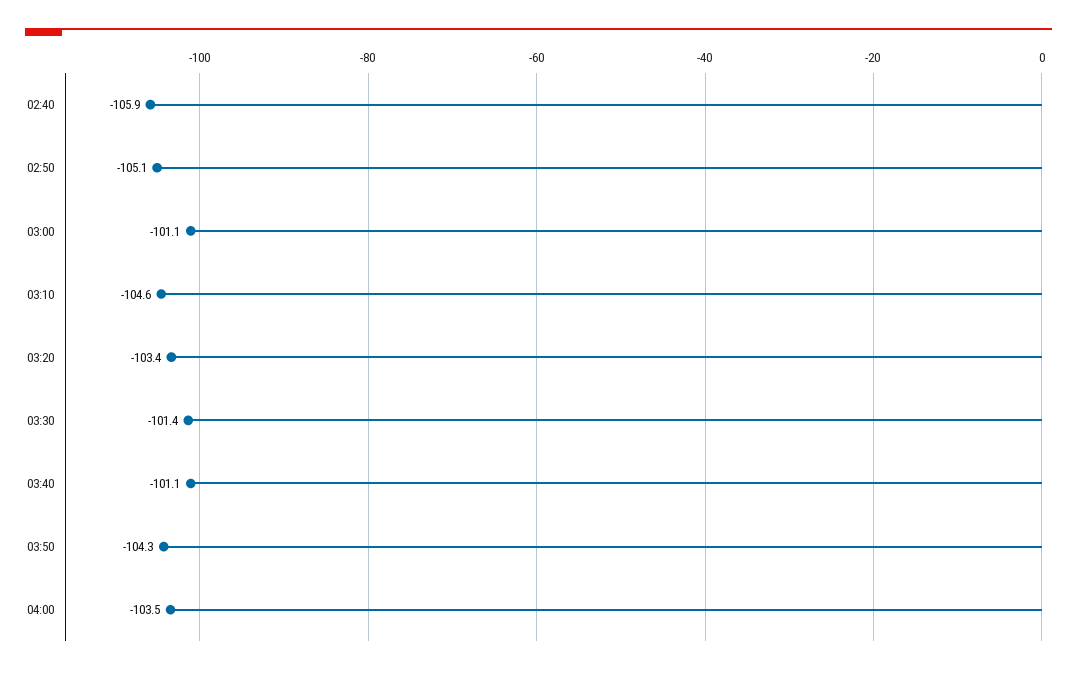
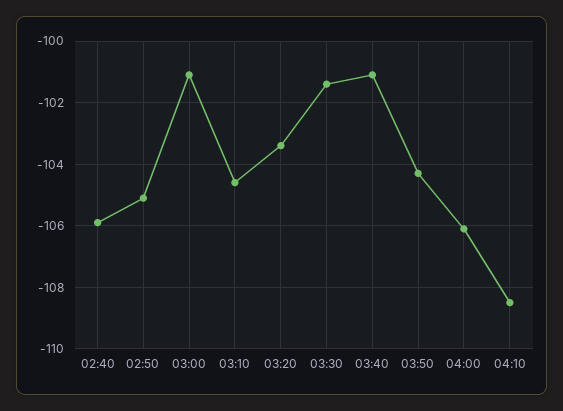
04:00: -103.5 -> -106
04:10: none -> -108.5

